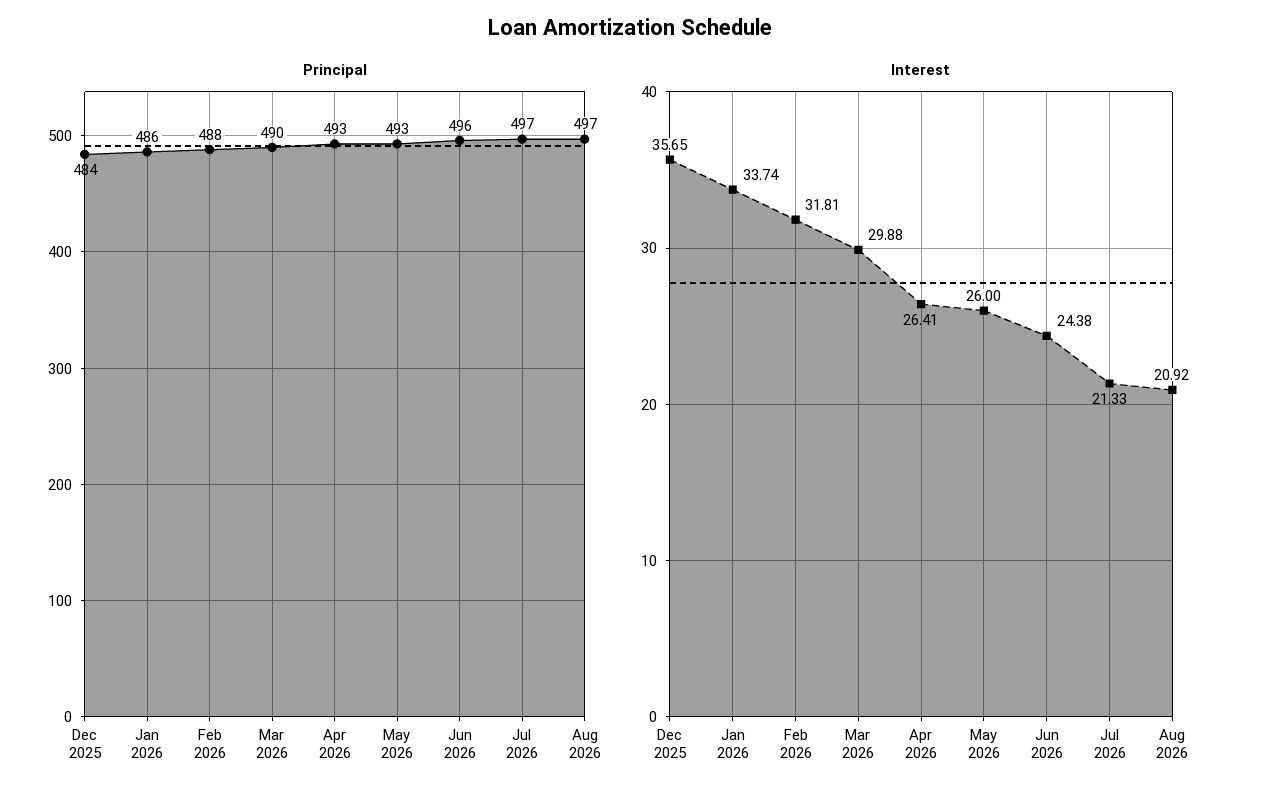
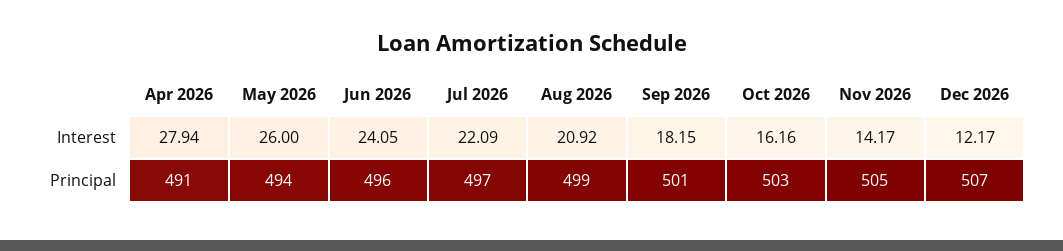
Principal, Dec 2025: 484 -> none
Principal, Jan 2026: 486 -> none
Principal, Feb 2026: 488 -> none
Principal, Mar 2026: 490 -> none
Principal, Apr 2026: 493 -> 491
Principal, May 2026: 493 -> 494
Principal, Aug 2026: 497 -> 499
Interest, Dec 2025: 35.65 -> none
Interest, Jan 2026: 33.74 -> none
Interest, Feb 2026: 31.81 -> none
Interest, Mar 2026: 29.88 -> none
Interest, Apr 2026: 26.41 -> 27.94
Interest, Jun 2026: 24.38 -> 24.05
Interest, Jul 2026: 21.33 -> 22.09
Interest, Sep 2026: none -> 18.15
Interest, Oct 2026: none -> 16.16
Interest, Nov 2026: none -> 14.17
Interest, Dec 2026: none -> 12.17
Principal, Sep 2026: none -> 501
Principal, Oct 2026: none -> 503
Principal, Nov 2026: none -> 505
Principal, Dec 2026: none -> 507

